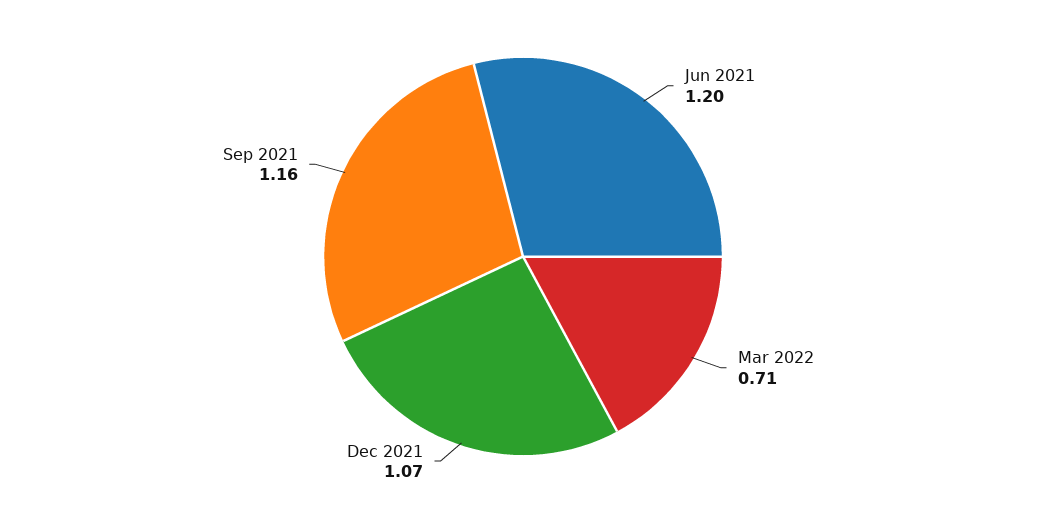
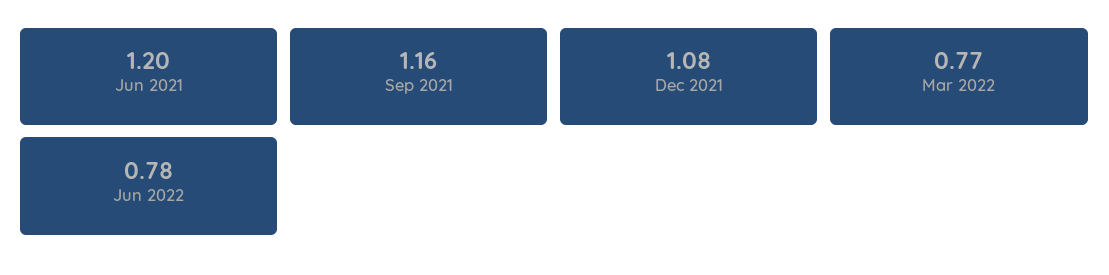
Mar 2022: 0.71 -> 0.77
Dec 2021: 1.07 -> 1.08
Jun 2022: none -> 0.78

